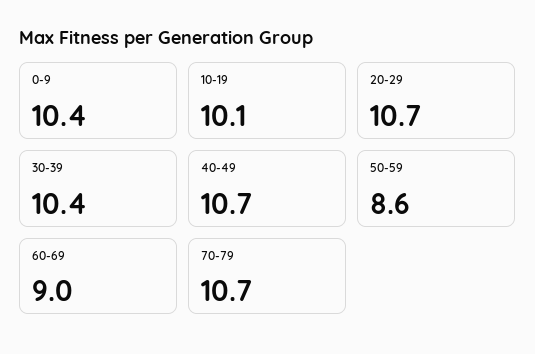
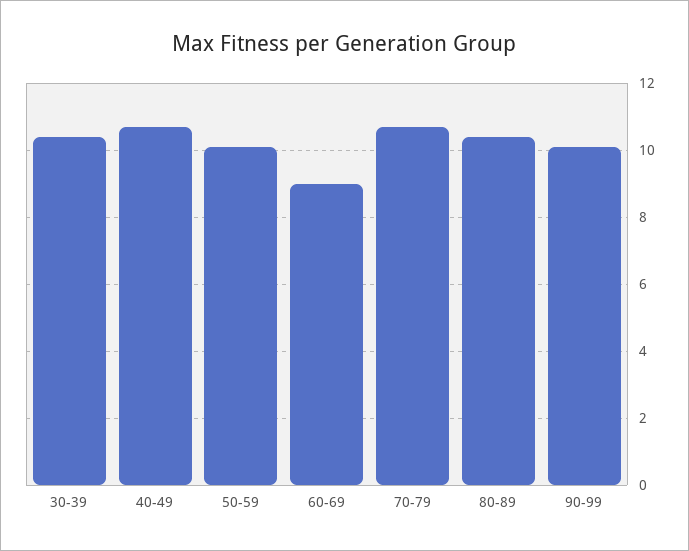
0-9: 10.4 -> none
10-19: 10.1 -> none
20-29: 10.7 -> none
50-59: 8.6 -> 10
80-89: none -> 10.5
90-99: none -> 10

